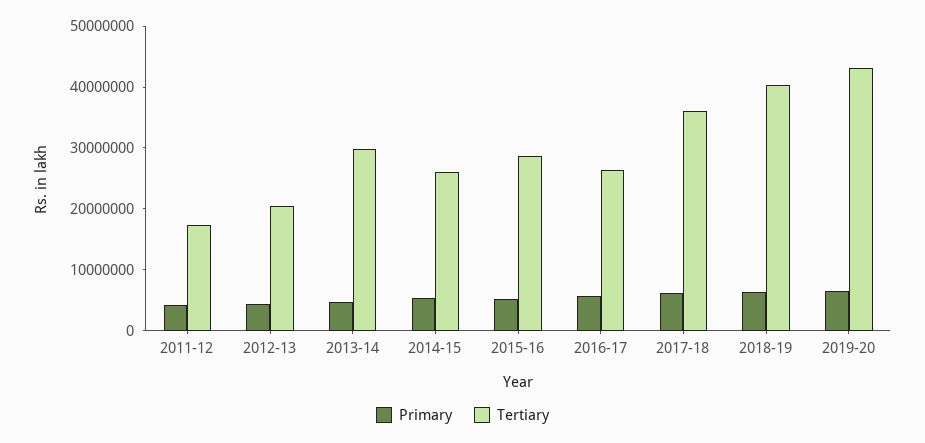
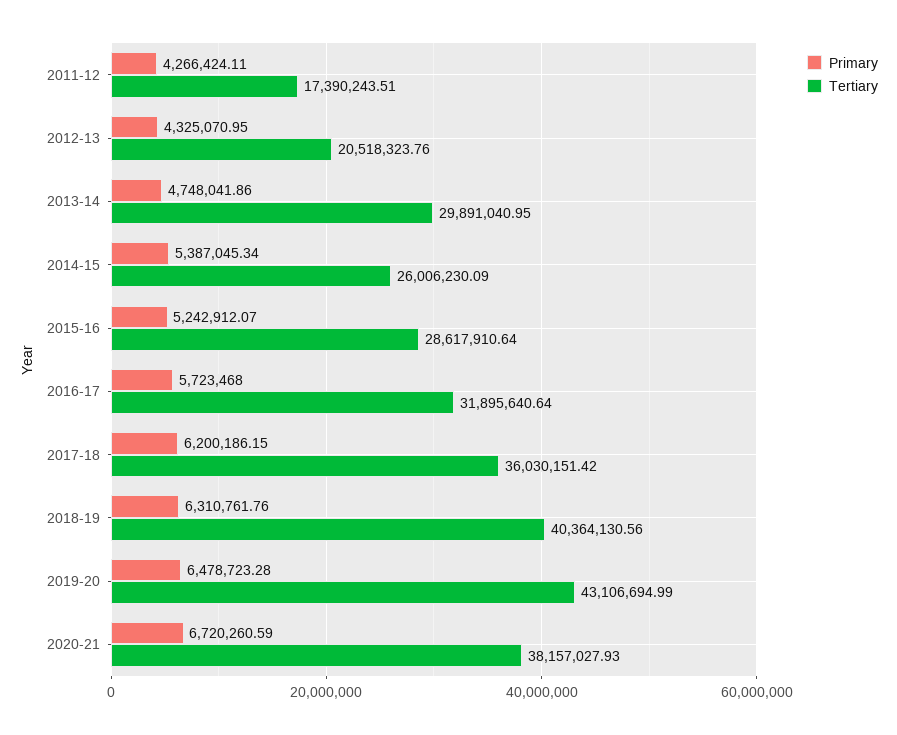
Tertiary, 2016-17: 26000000 -> 31895640.64
Primary, 2020-21: none -> 6720260.59
Tertiary, 2020-21: none -> 38157027.93

